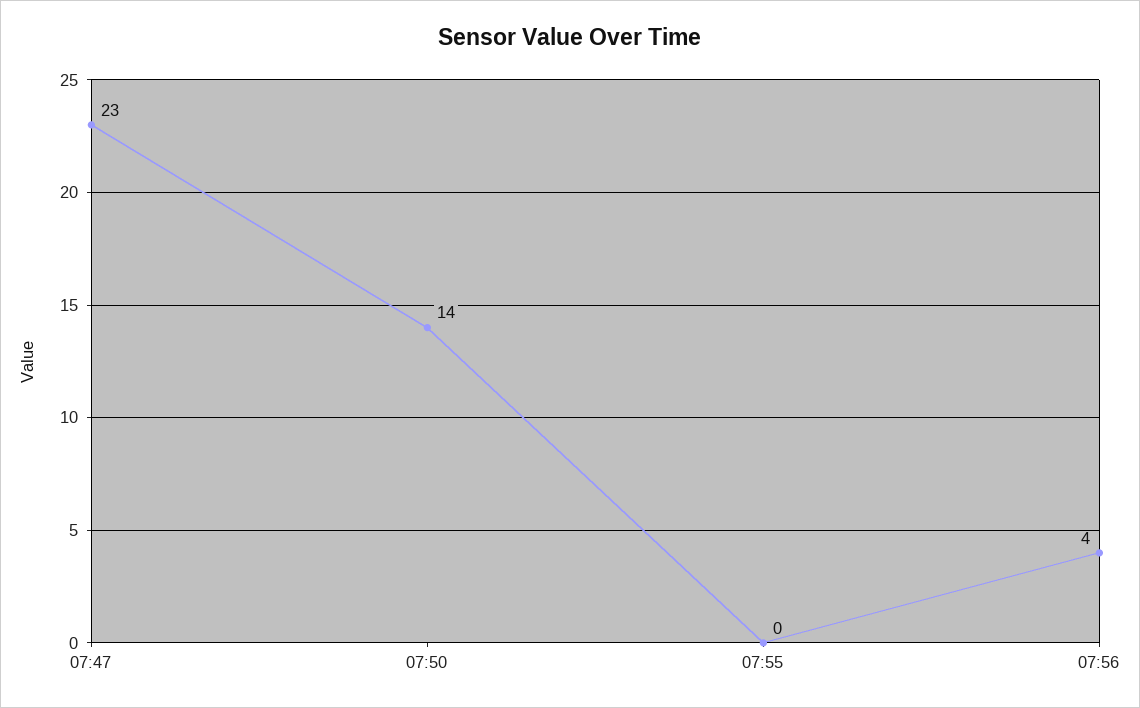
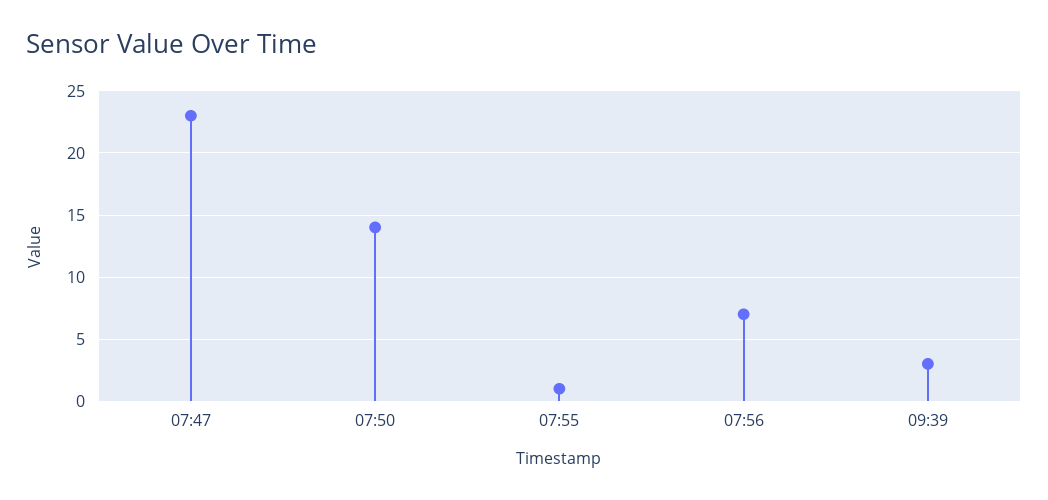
07:55: 0 -> 1
07:56: 4 -> 7
09:39: none -> 3

